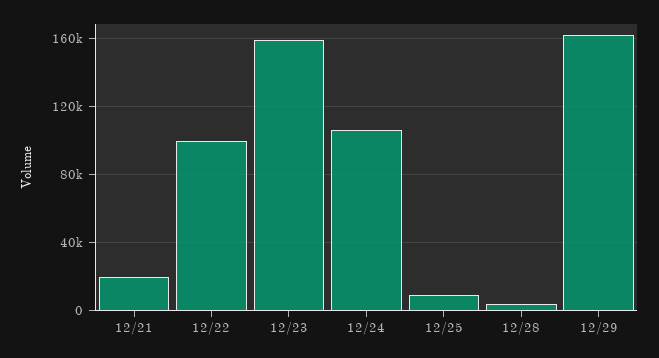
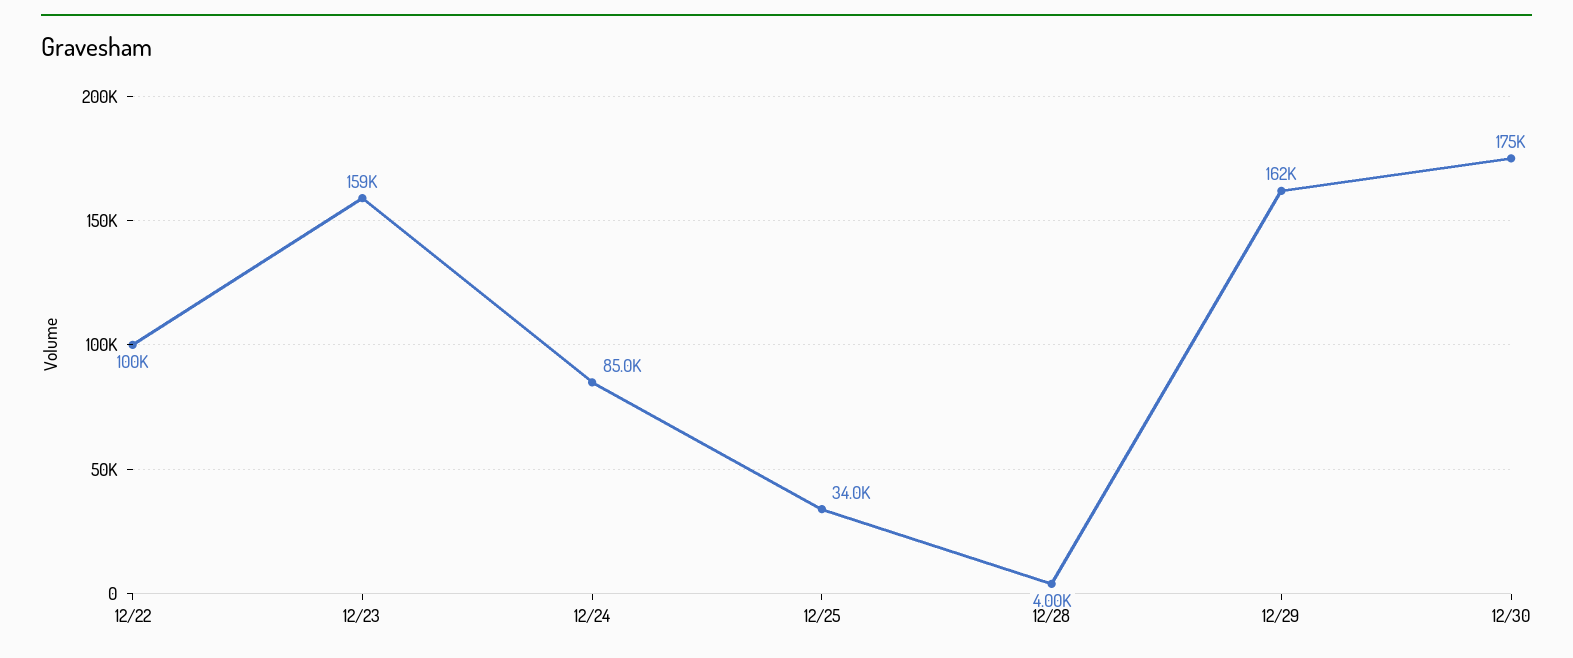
12/21: 20000 -> none
12/24: 105000 -> 85000
12/25: 10000 -> 34000
12/30: none -> 175000

